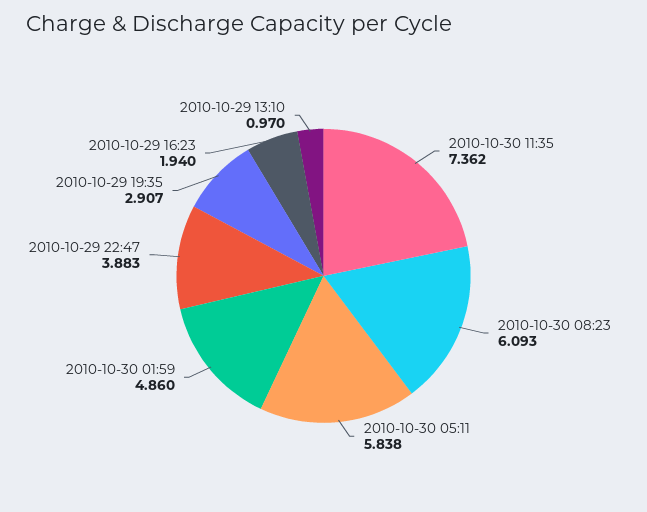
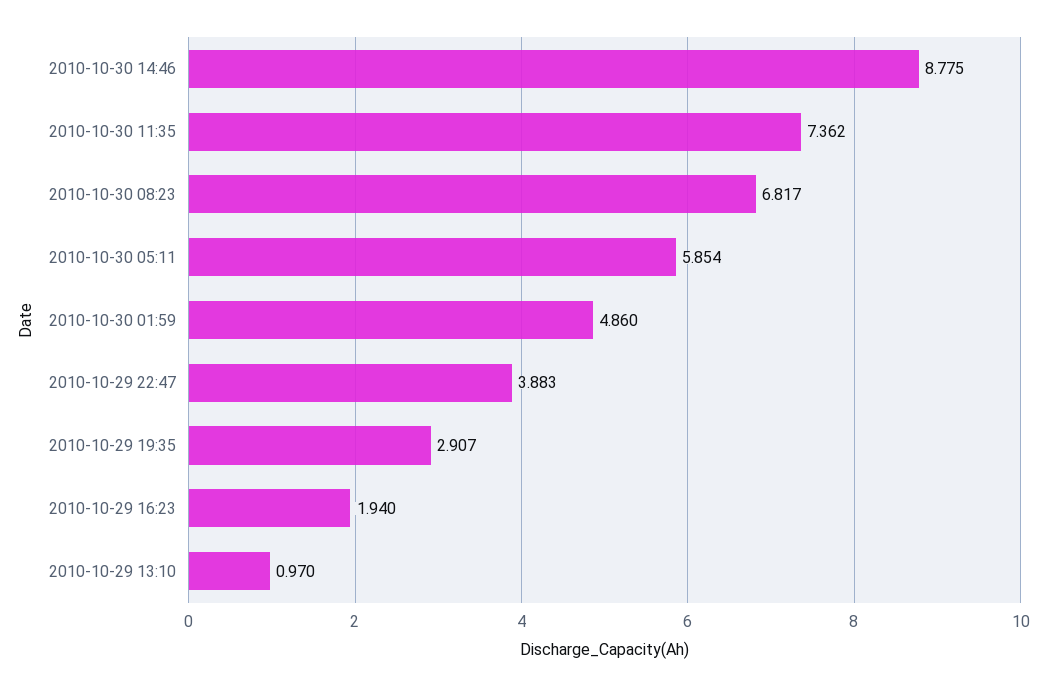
2010-10-30 08:23: 6.093 -> 6.817
2010-10-30 05:11: 5.838 -> 5.854
2010-10-30 14:46: none -> 8.775

